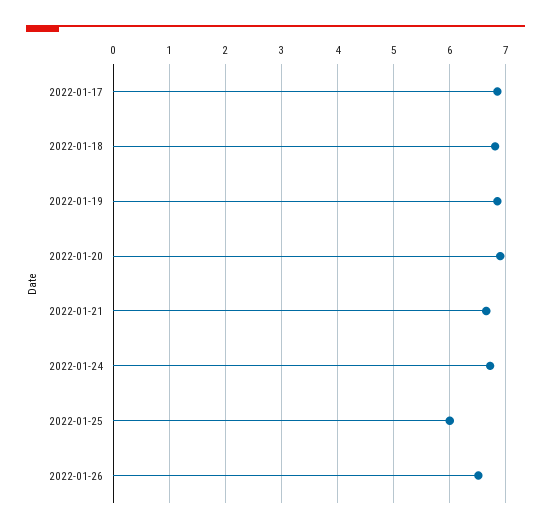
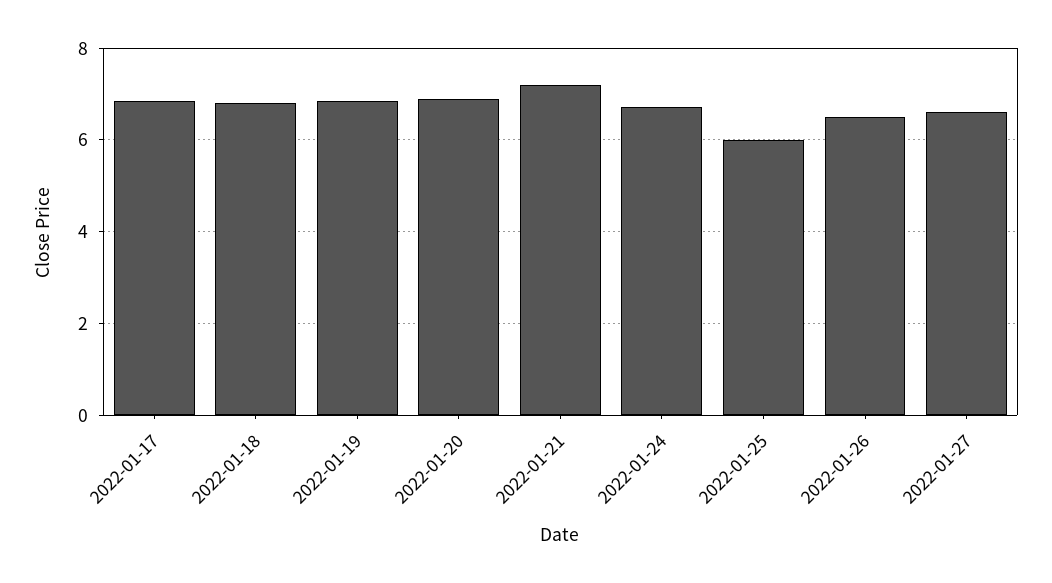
2022-01-21: 6.6 -> 7.2
2022-01-27: none -> 6.6

